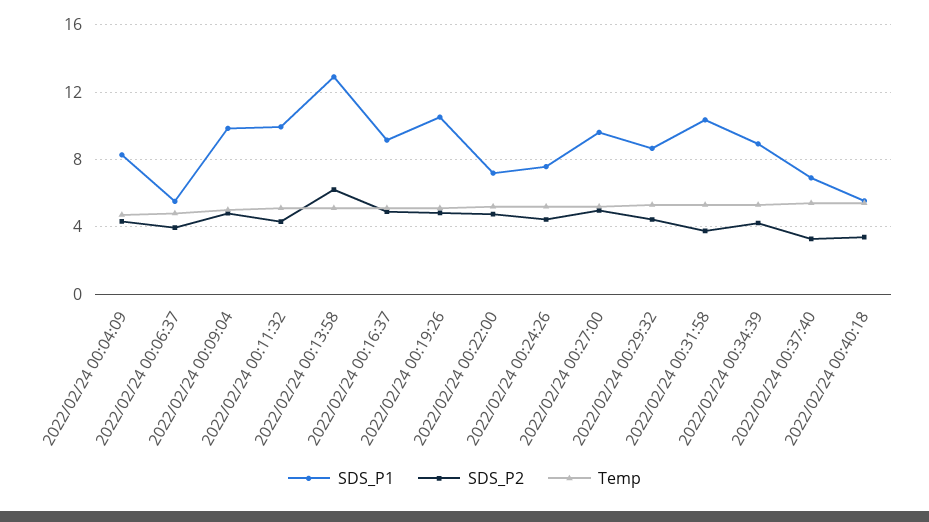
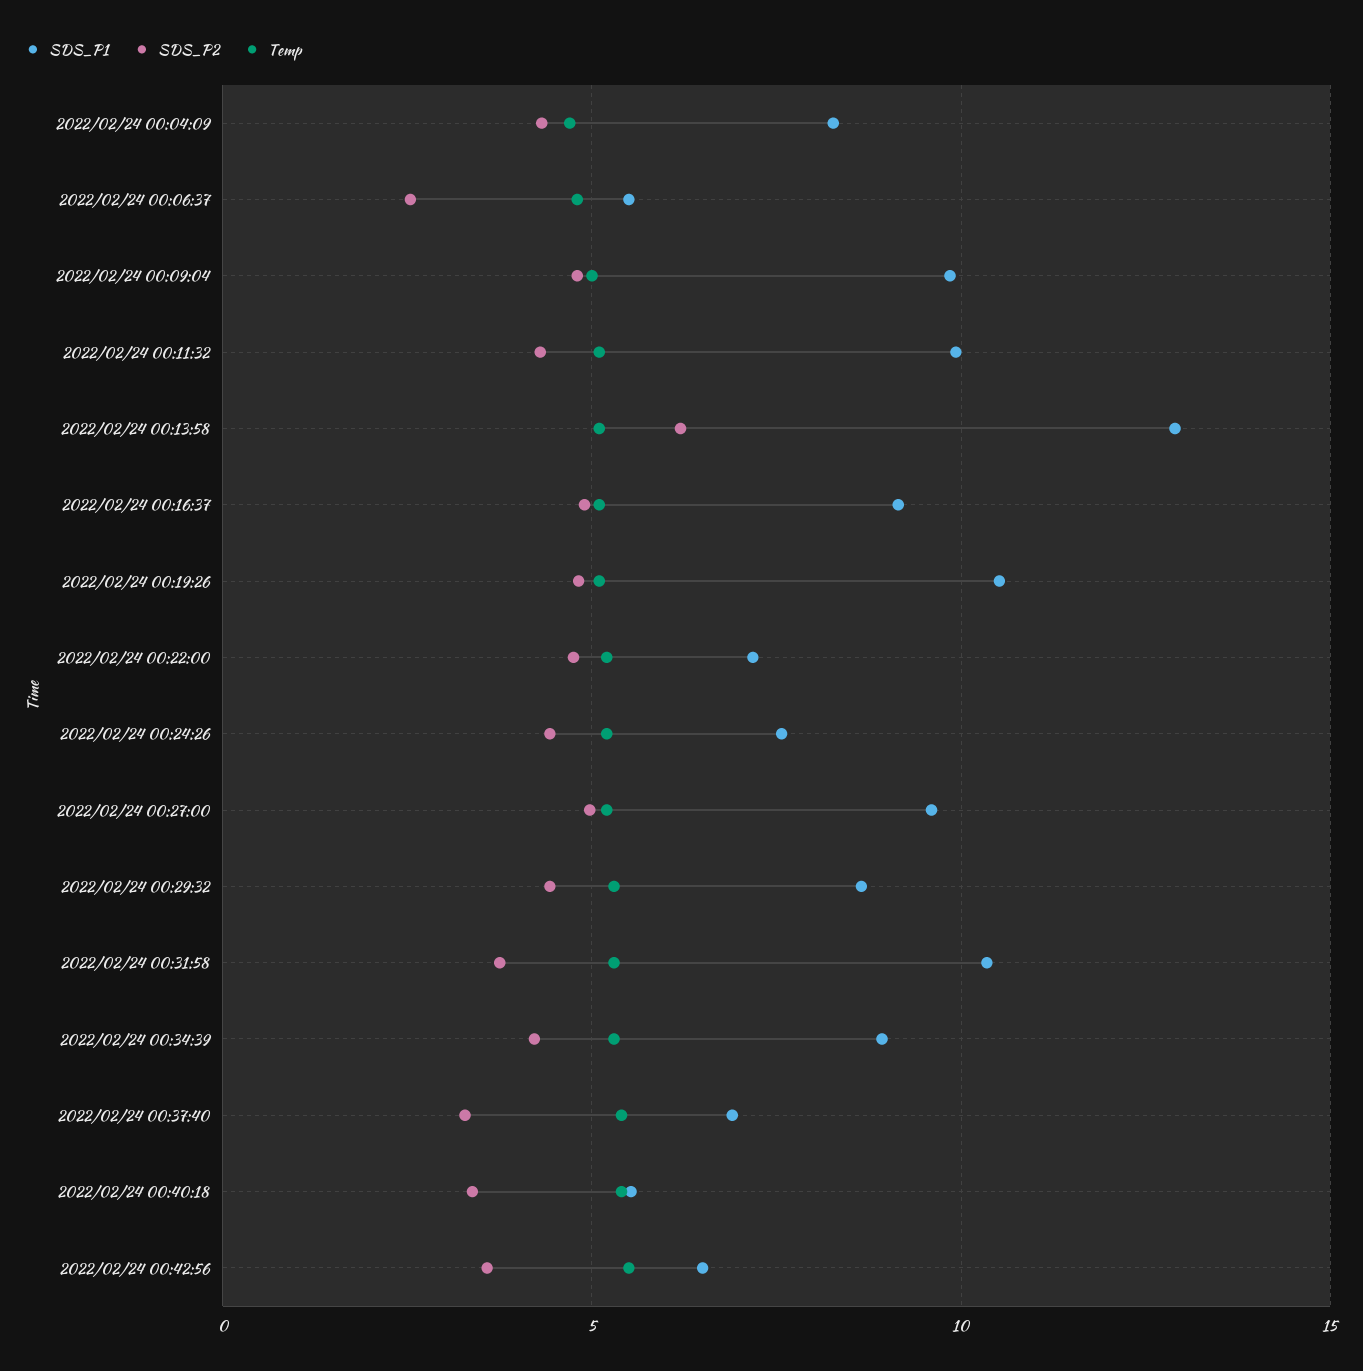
SDS_P2, 2022/02/24 00:06:37: 4 -> 2.5
SDS_P1, 2022/02/24 00:42:56: none -> 6.5
SDS_P2, 2022/02/24 00:42:56: none -> 3.5
Temp, 2022/02/24 00:42:56: none -> 5.5

